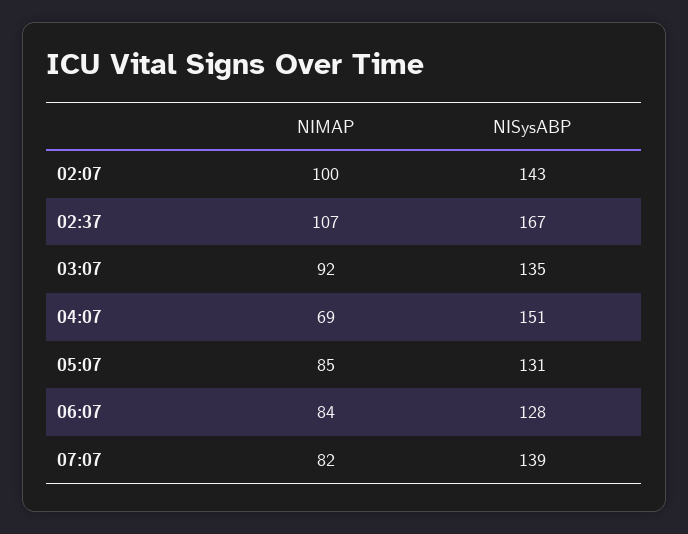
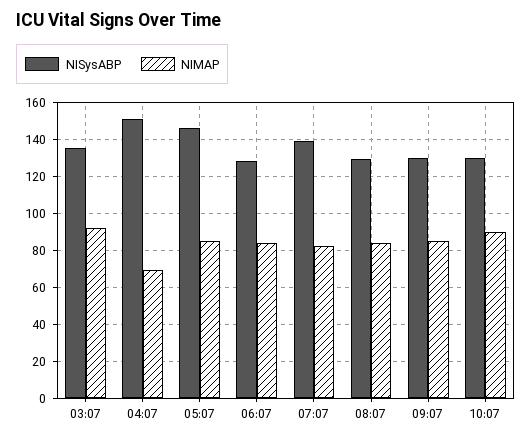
NIMAP, 02:07: 100 -> none
NISysABP, 02:07: 143 -> none
NIMAP, 02:37: 107 -> none
NISysABP, 02:37: 167 -> none
NISysABP, 05:07: 131 -> 145
NISysABP, 08:07: none -> 130
NIMAP, 08:07: none -> 85
NISysABP, 09:07: none -> 130
NIMAP, 09:07: none -> 85
NISysABP, 10:07: none -> 130
NIMAP, 10:07: none -> 90

